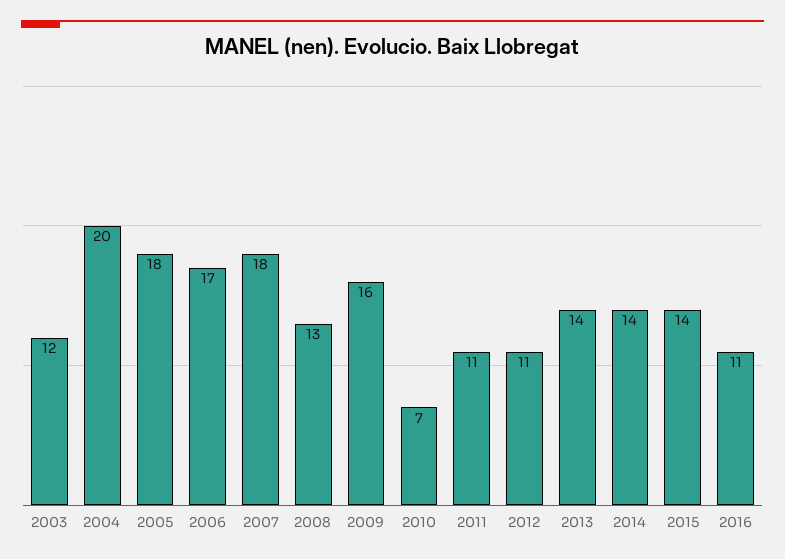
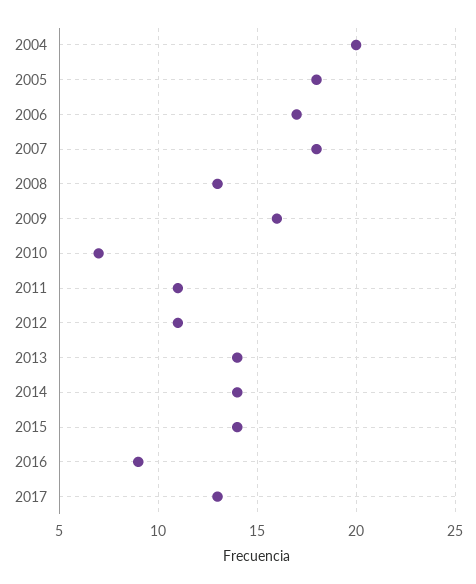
2003: 12 -> none
2016: 11 -> 9
2017: none -> 13

